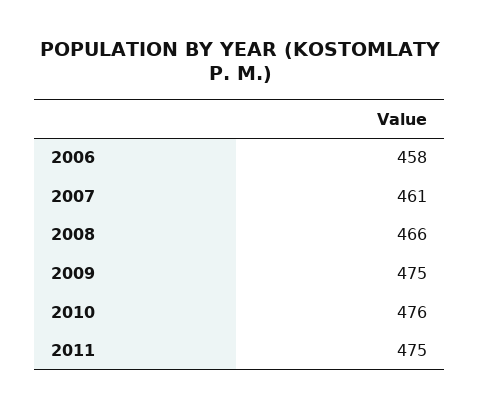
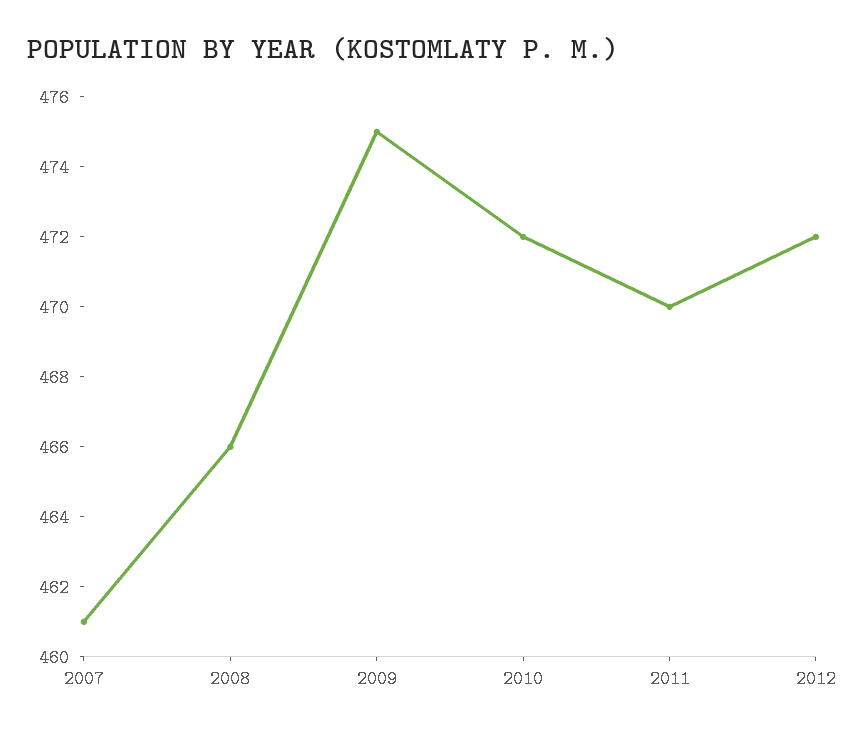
2006: 458 -> none
2010: 476 -> 472
2011: 475 -> 470
2012: none -> 472

